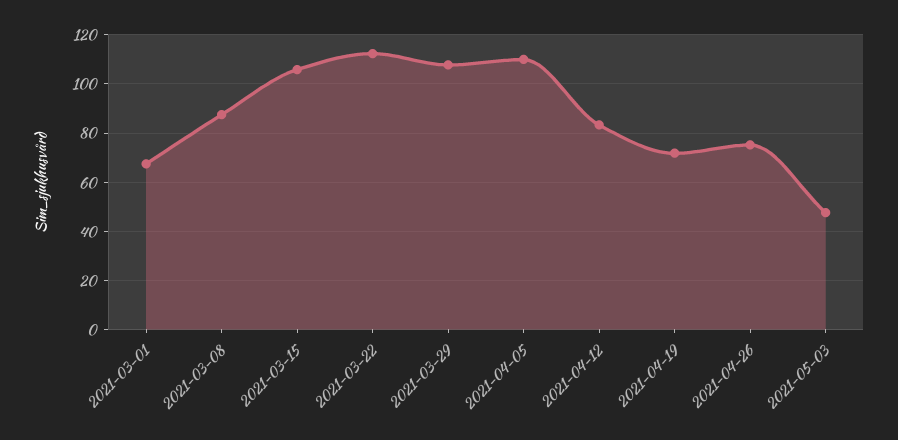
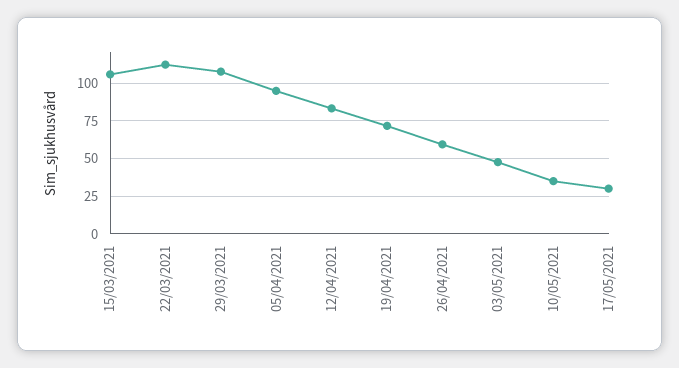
2021-03-01: 67.5 -> none
2021-03-08: 87.5 -> none
2021-04-05: 110 -> 95
2021-04-26: 75 -> 60
10/05/2021: none -> 35
17/05/2021: none -> 30

